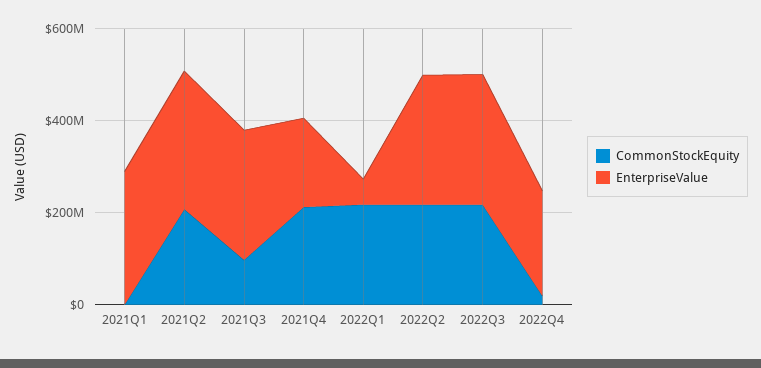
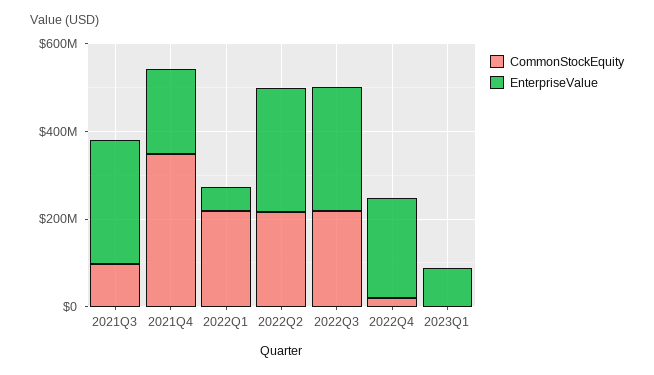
CommonStockEquity, 2021Q1: 0 -> none
EnterpriseValue, 2021Q1: 300000000 -> none
CommonStockEquity, 2021Q2: 200000000 -> none
EnterpriseValue, 2021Q2: 300000000 -> none
CommonStockEquity, 2021Q4: 200000000 -> 350000000
CommonStockEquity, 2023Q1: none -> 0
EnterpriseValue, 2023Q1: none -> 100000000

